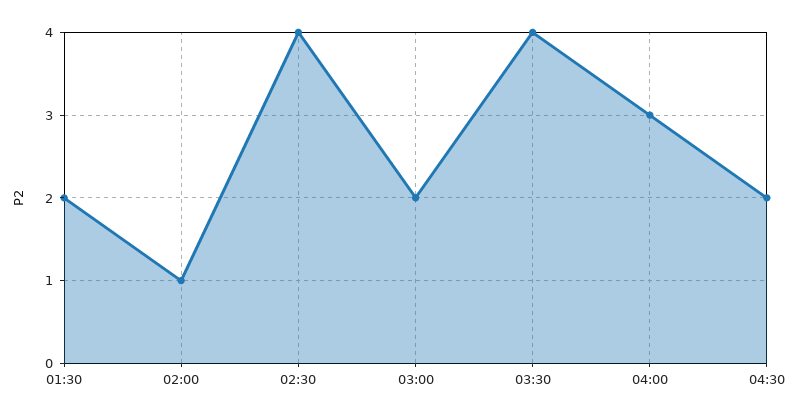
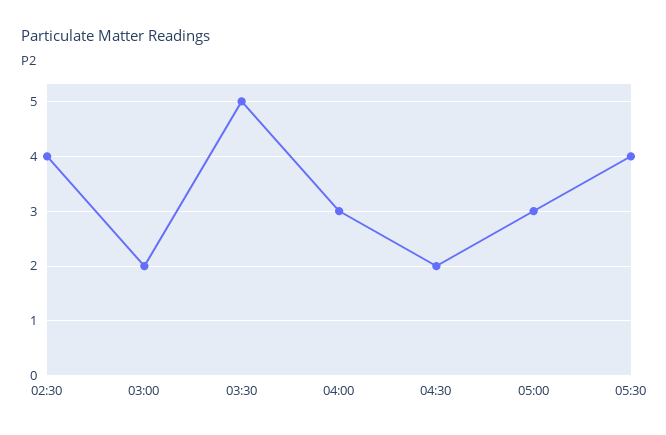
01:30: 2 -> none
02:00: 1 -> none
03:30: 4 -> 5
05:00: none -> 3
05:30: none -> 4

